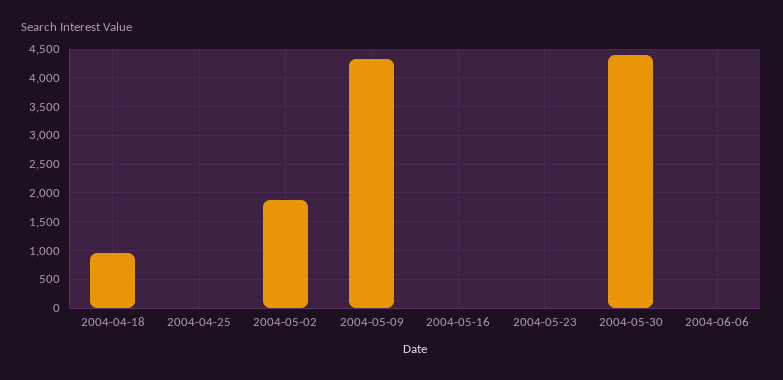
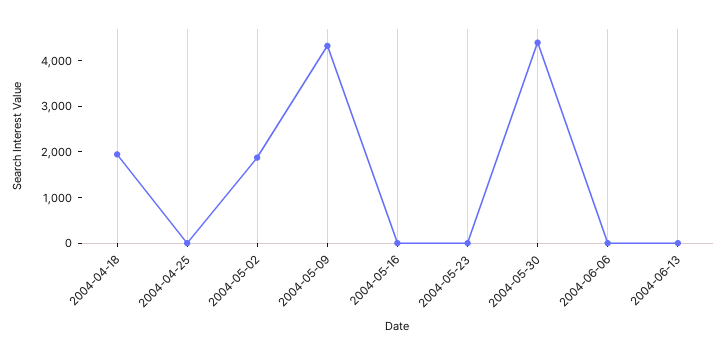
2004-04-18: 1000 -> 2000
2004-06-13: none -> 0

